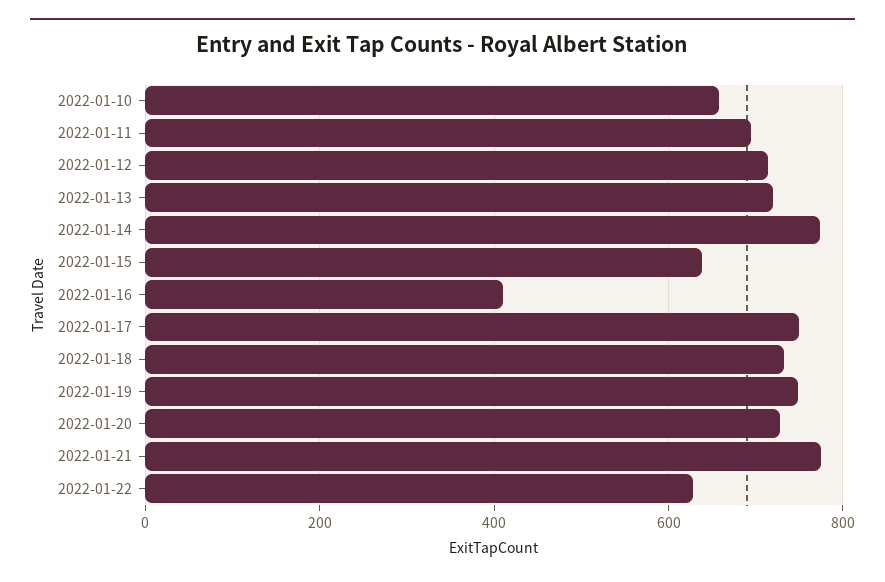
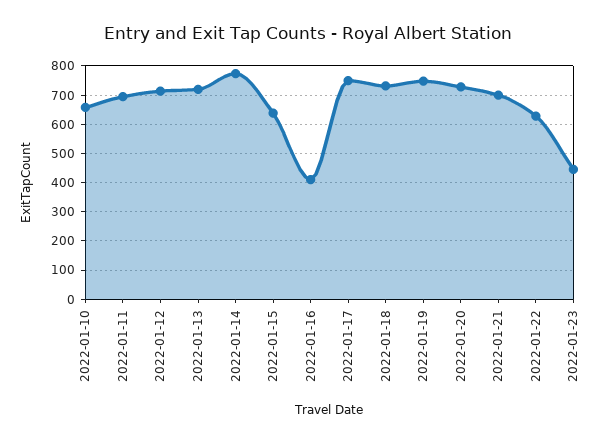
2022-01-21: 780 -> 700
2022-01-23: none -> 450

